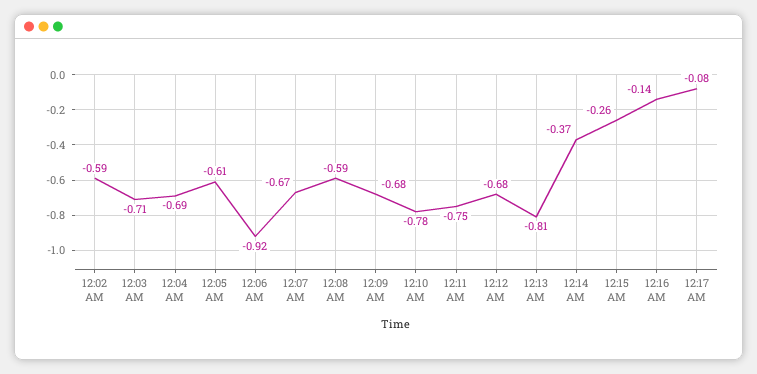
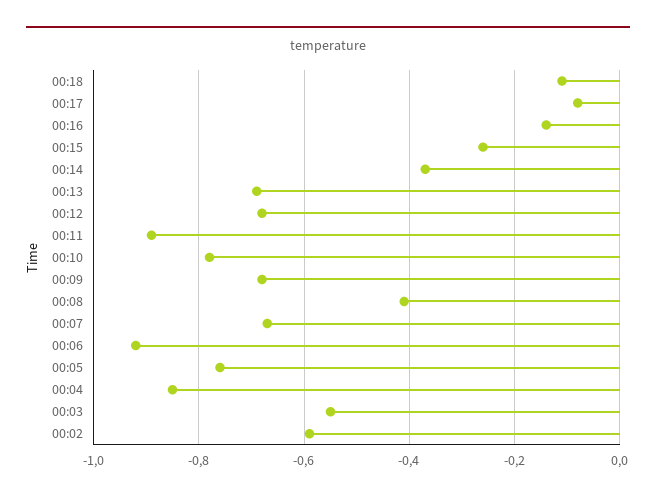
12:03 AM: -0.71 -> -0.55
12:04 AM: -0.69 -> -0.85
12:05 AM: -0.61 -> -0.75
12:08 AM: -0.59 -> -0.4
12:11 AM: -0.75 -> -0.9
12:13 AM: -0.81 -> -0.7
00:18: none -> -0.1

